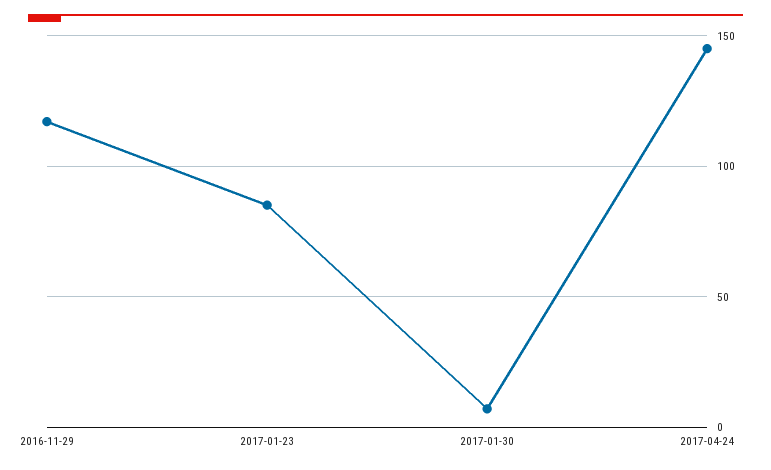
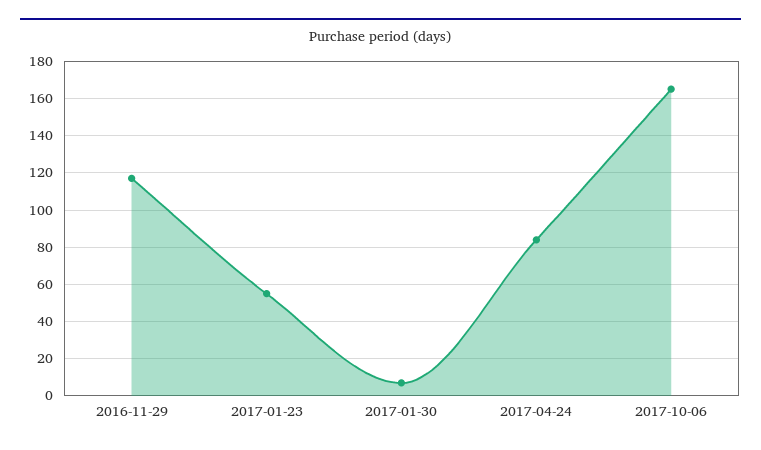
2017-01-23: 85 -> 55
2017-04-24: 145 -> 85
2017-10-06: none -> 165

